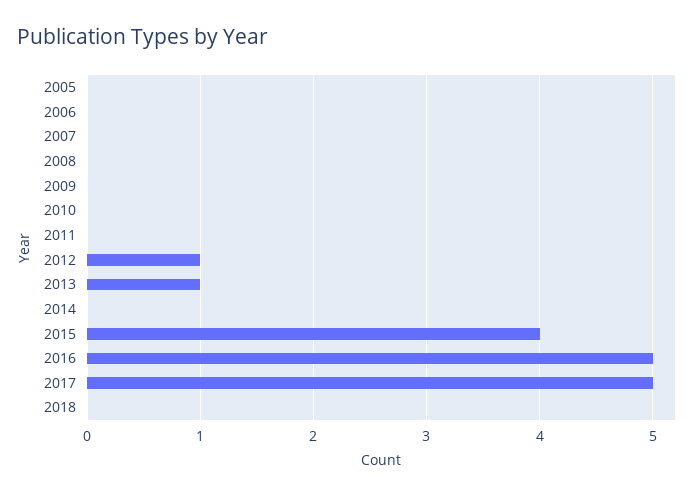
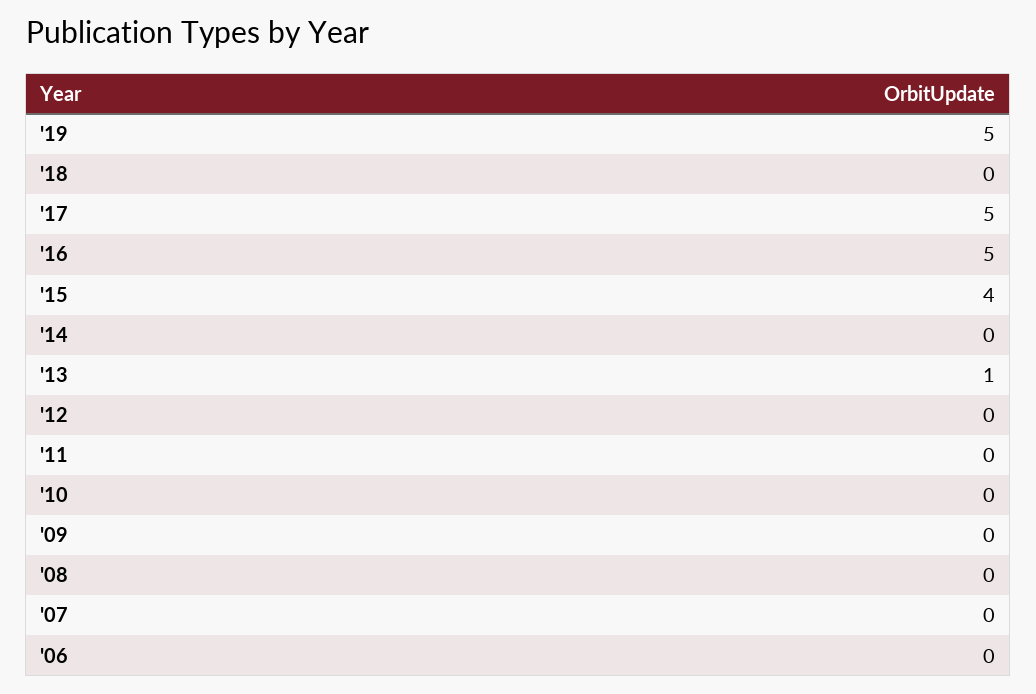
2005: 0 -> none
2012: 1 -> 0
'19: none -> 5

